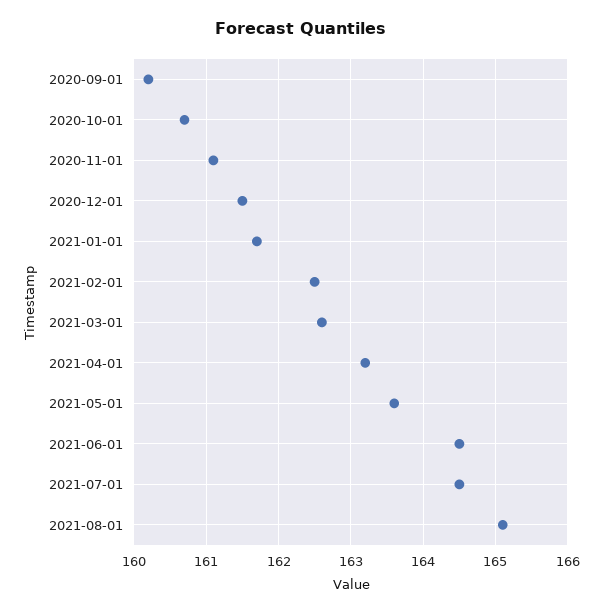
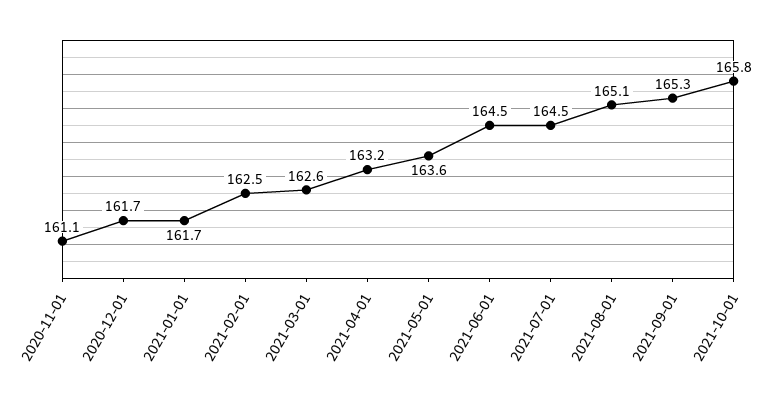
2020-09-01: 160.2 -> none
2020-10-01: 160.7 -> none
2020-12-01: 161.5 -> 161.7
2021-09-01: none -> 165.3
2021-10-01: none -> 165.8

